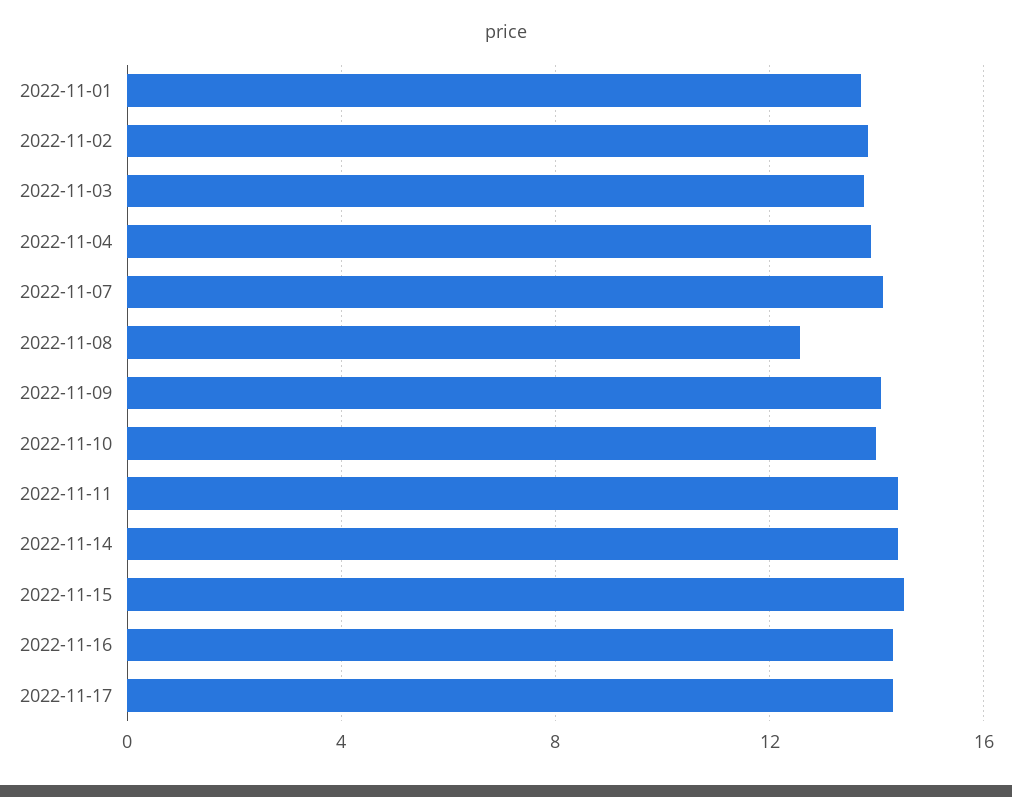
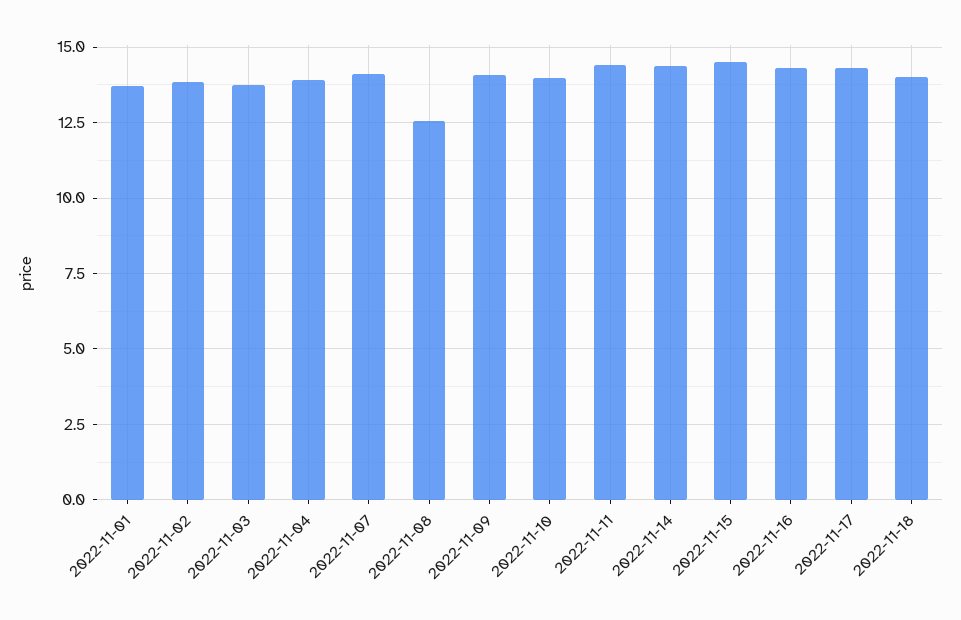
2022-11-18: none -> 14

